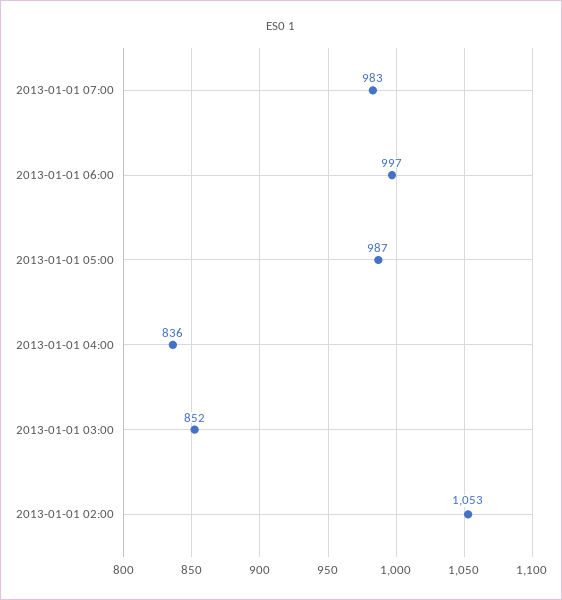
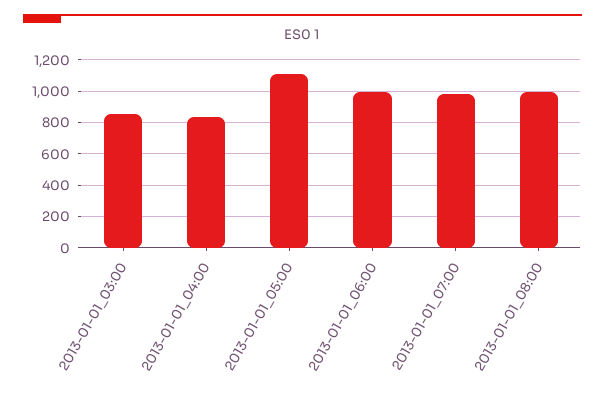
2013-01-01 05:00: 987 -> 1100
2013-01-01 02:00: 1053 -> none
2013-01-01_08:00: none -> 1000

